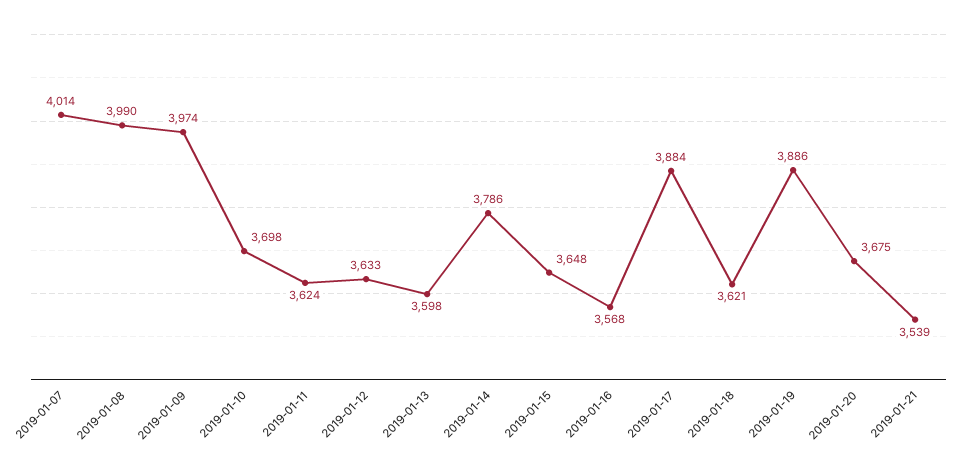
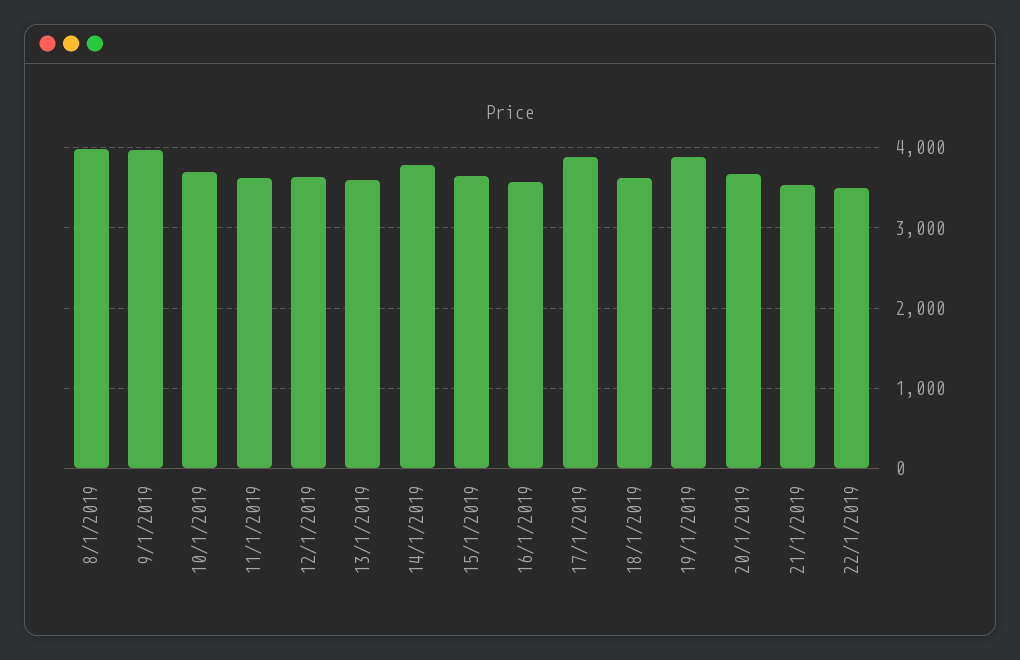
2019-01-07: 4014 -> none
22/1/2019: none -> 3500

